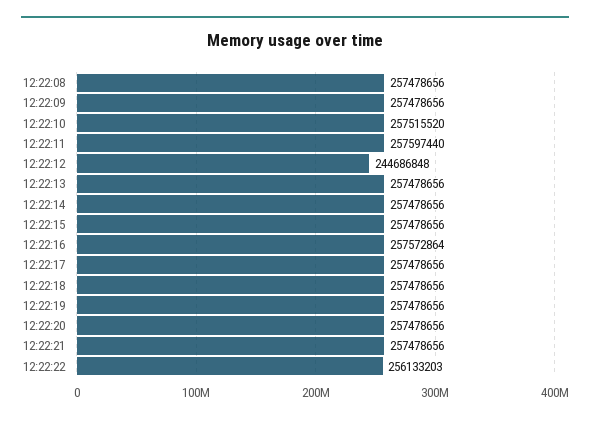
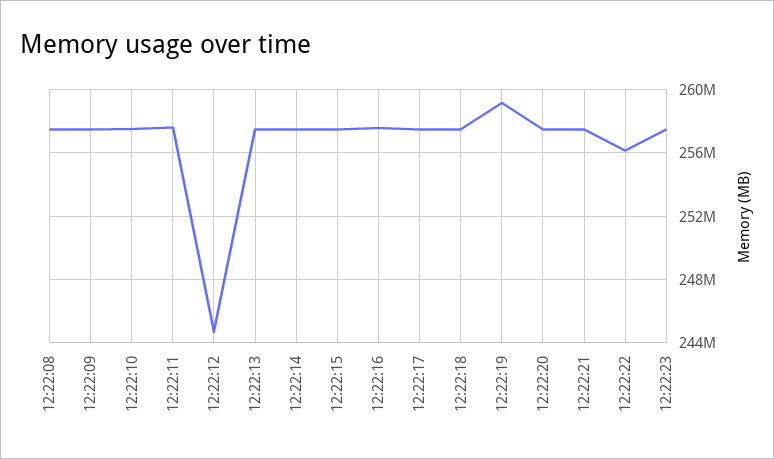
12:22:19: 257478656 -> 259000000
12:22:23: none -> 257500000

